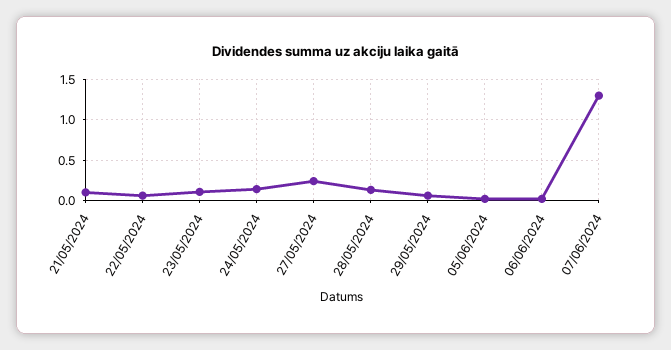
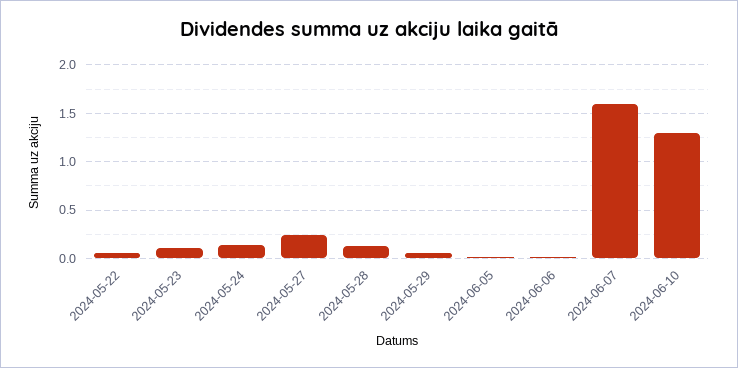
21/05/2024: 0.1 -> none
07/06/2024: 1.3 -> 1.6
2024-06-10: none -> 1.3

